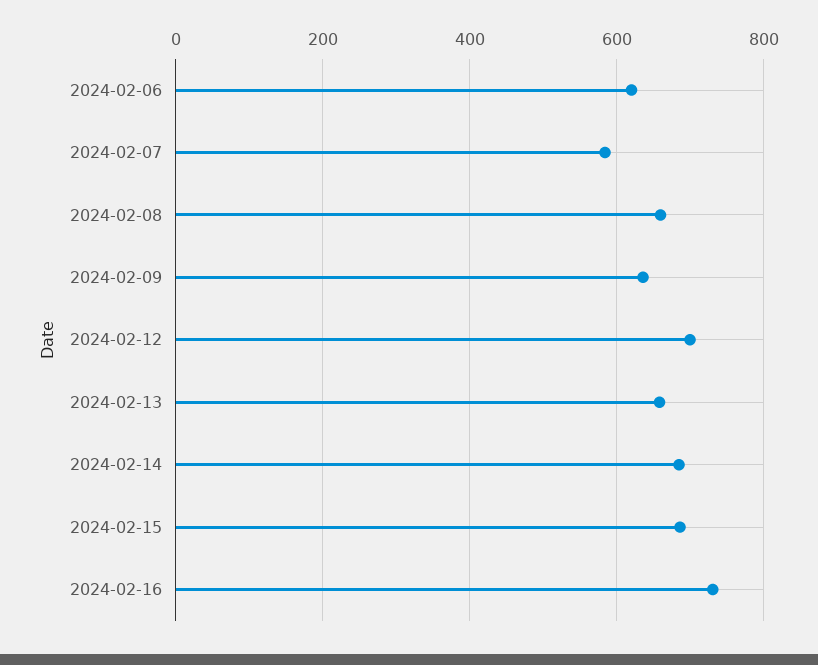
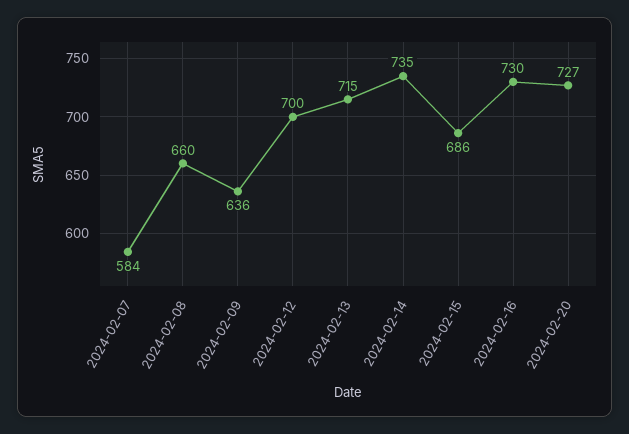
2024-02-06: 620 -> none
2024-02-13: 660 -> 715
2024-02-14: 680 -> 735
2024-02-20: none -> 727

